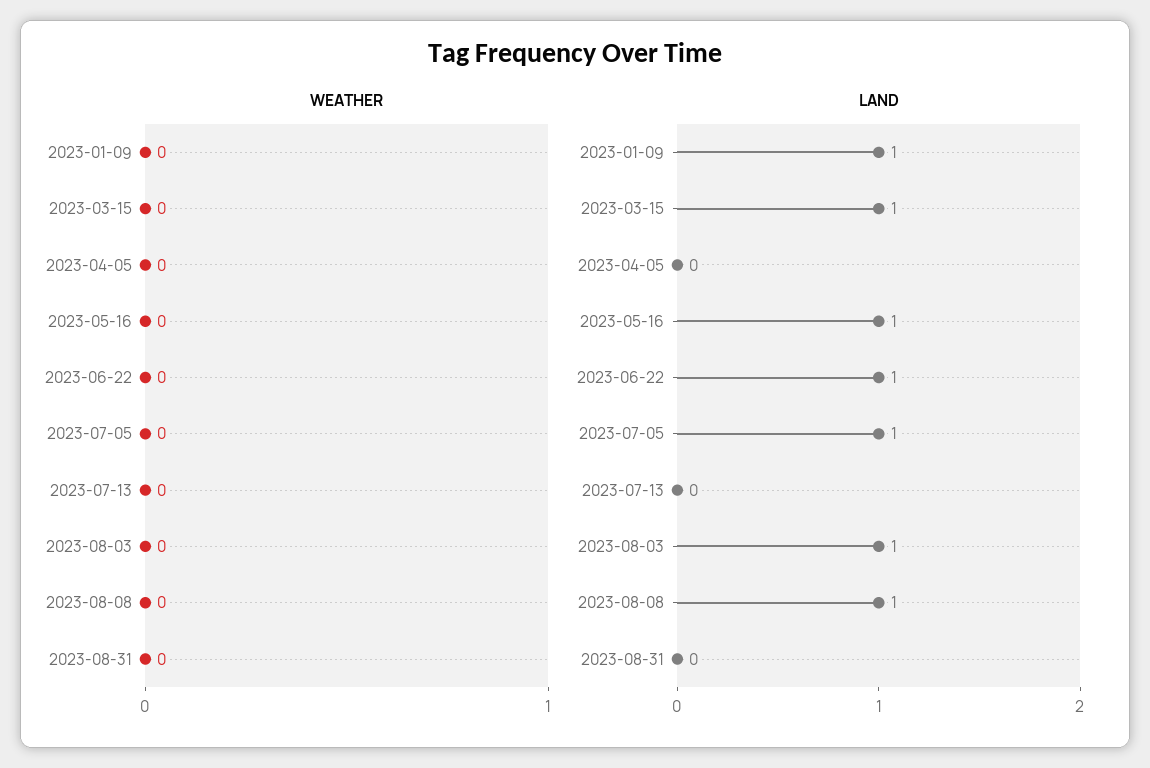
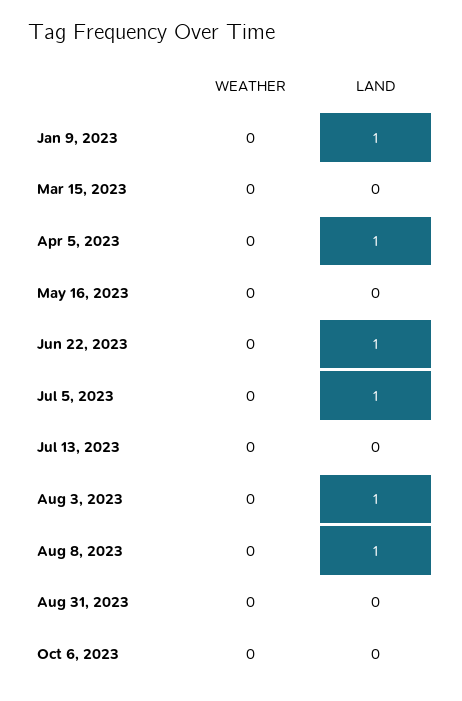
LAND, 2023-03-15: 1 -> 0
LAND, 2023-04-05: 0 -> 1
LAND, 2023-05-16: 1 -> 0
WEATHER, Oct 6, 2023: none -> 0
LAND, Oct 6, 2023: none -> 0

